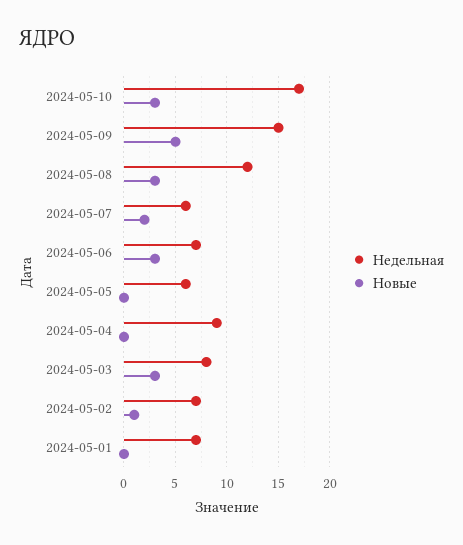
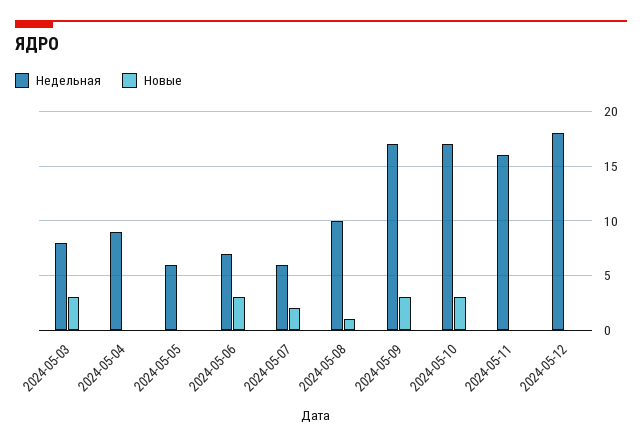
Недельная, 2024-05-09: 15 -> 17
Новые, 2024-05-09: 5 -> 3
Недельная, 2024-05-08: 12 -> 10
Новые, 2024-05-08: 3 -> 1
Недельная, 2024-05-02: 7 -> none
Новые, 2024-05-02: 1 -> none
Недельная, 2024-05-01: 7 -> none
Новые, 2024-05-01: 0 -> none
Недельная, 2024-05-11: none -> 16
Новые, 2024-05-11: none -> 0
Недельная, 2024-05-12: none -> 18
Новые, 2024-05-12: none -> 0

